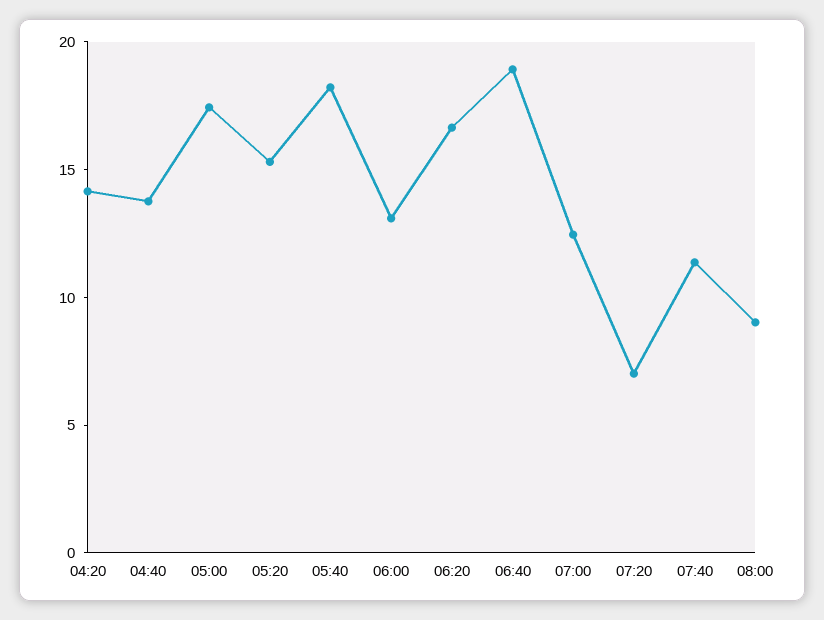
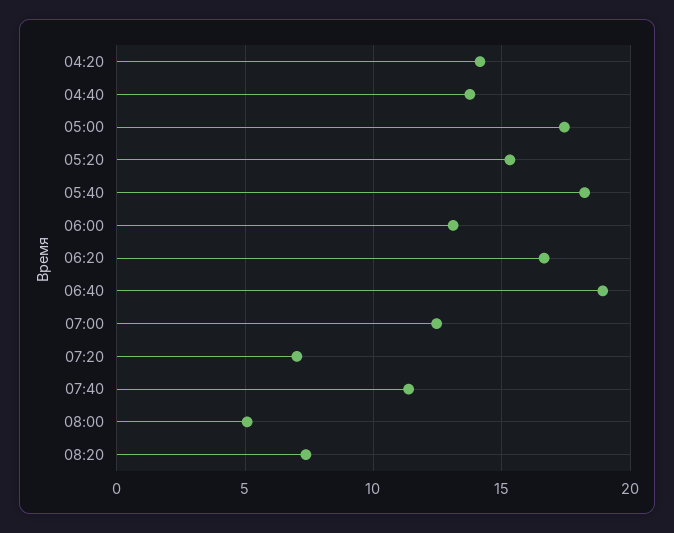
08:00: 9 -> 5
08:20: none -> 7.5

